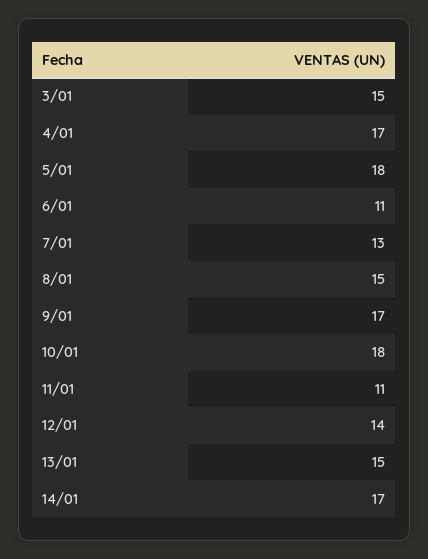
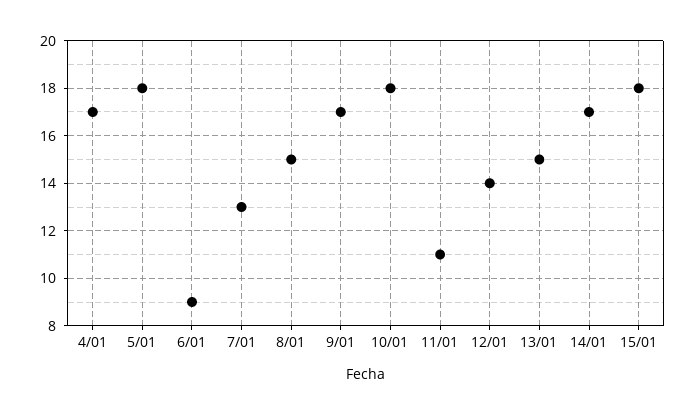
3/01: 15 -> none
6/01: 11 -> 9
15/01: none -> 18

